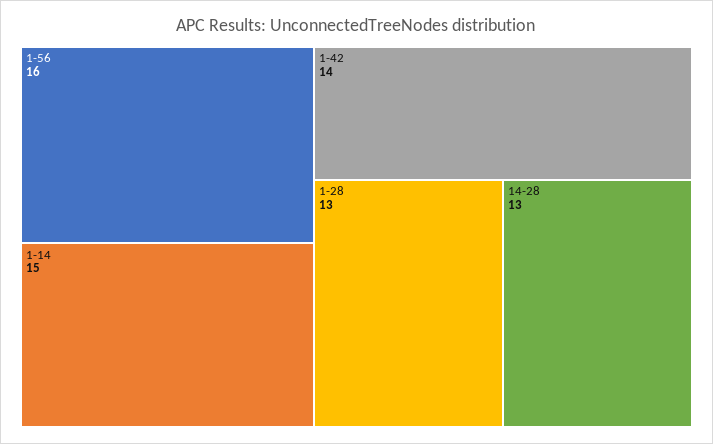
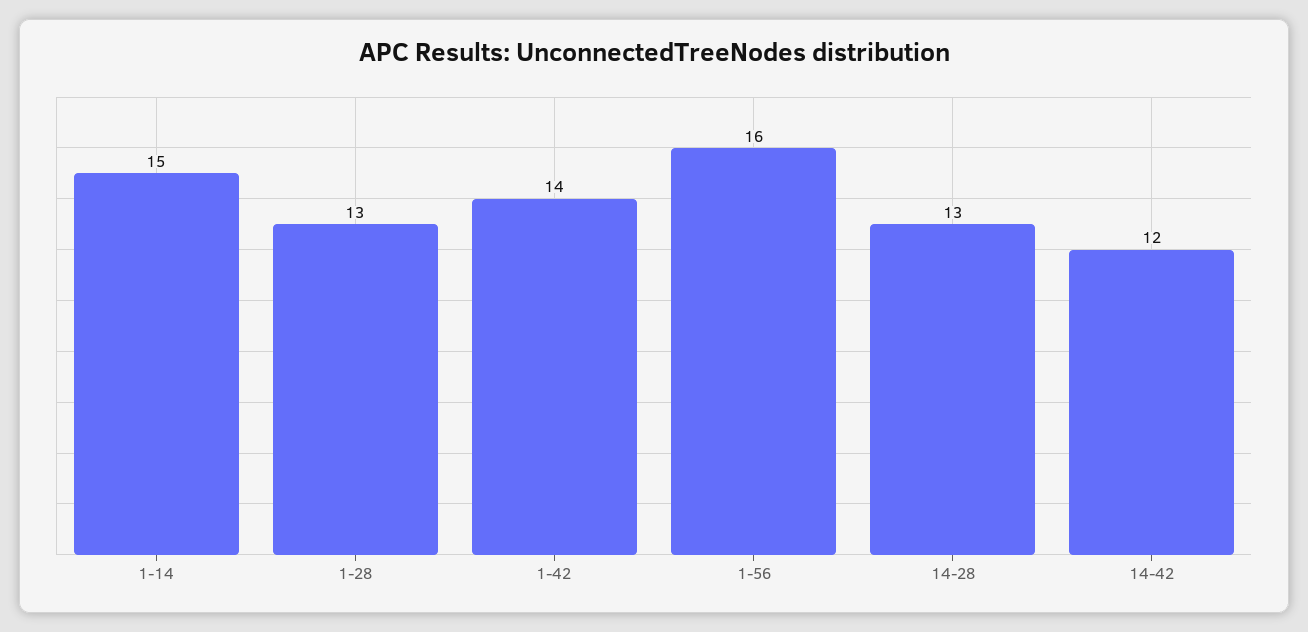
14-42: none -> 12

